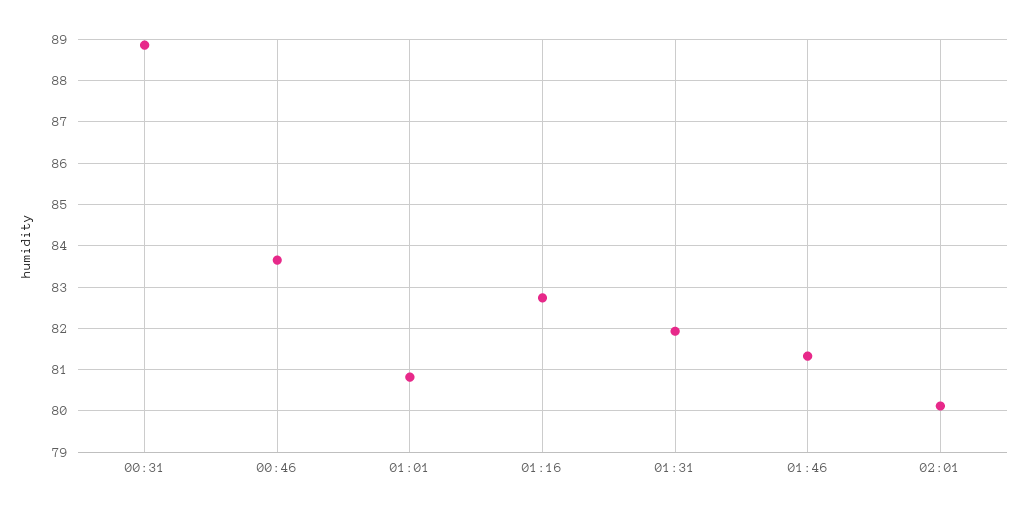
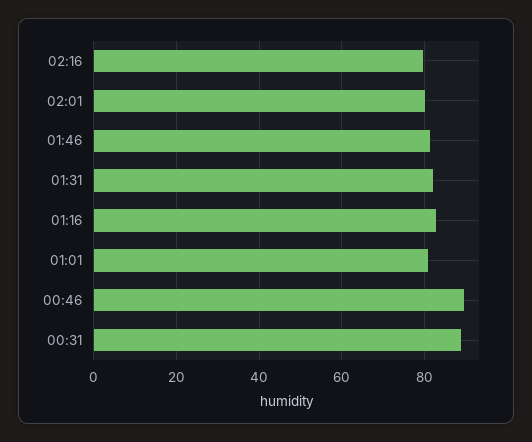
00:46: 83.6 -> 90
02:16: none -> 80

